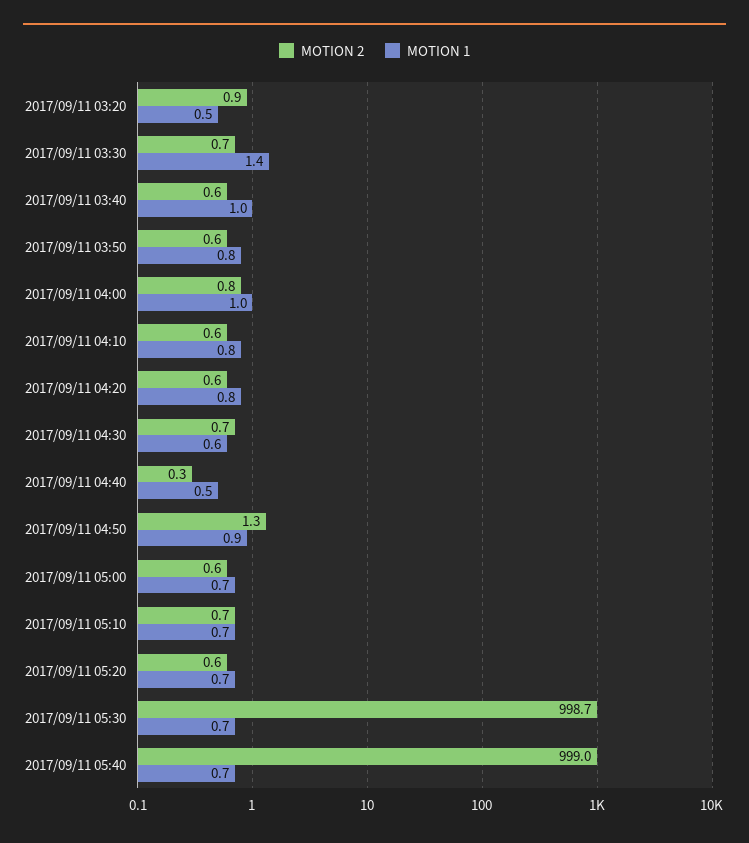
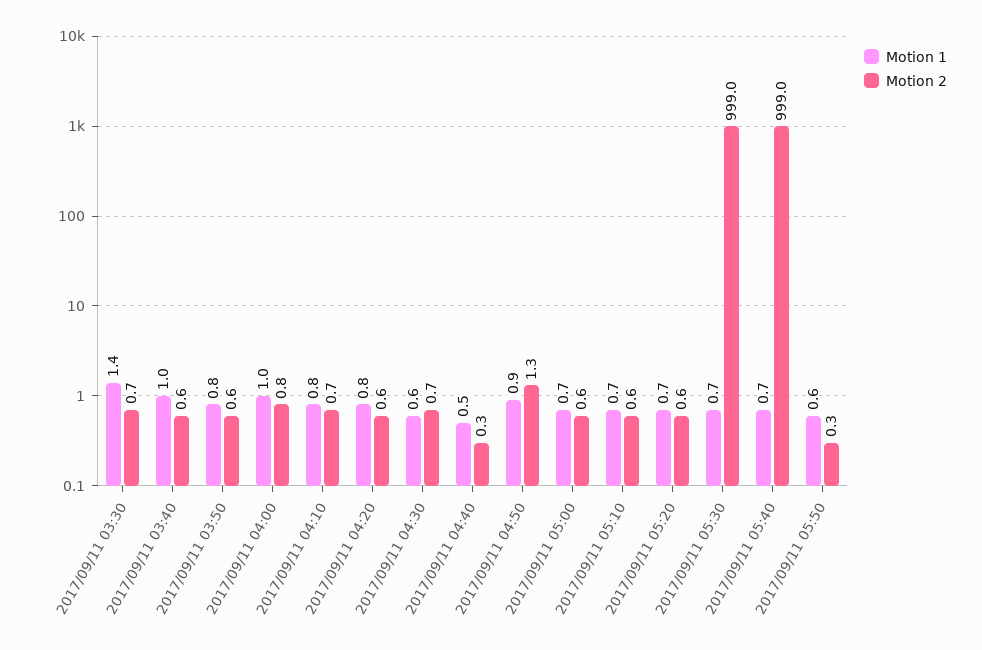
MOTION 2, 2017/09/11 03:20: 0.9 -> none
MOTION 1, 2017/09/11 03:20: 0.5 -> none
MOTION 2, 2017/09/11 04:10: 0.6 -> 0.7
MOTION 2, 2017/09/11 05:10: 0.7 -> 0.6
MOTION 2, 2017/09/11 05:30: 998.7 -> 999
MOTION 1, 2017/09/11 05:50: none -> 0.6
MOTION 2, 2017/09/11 05:50: none -> 0.3

